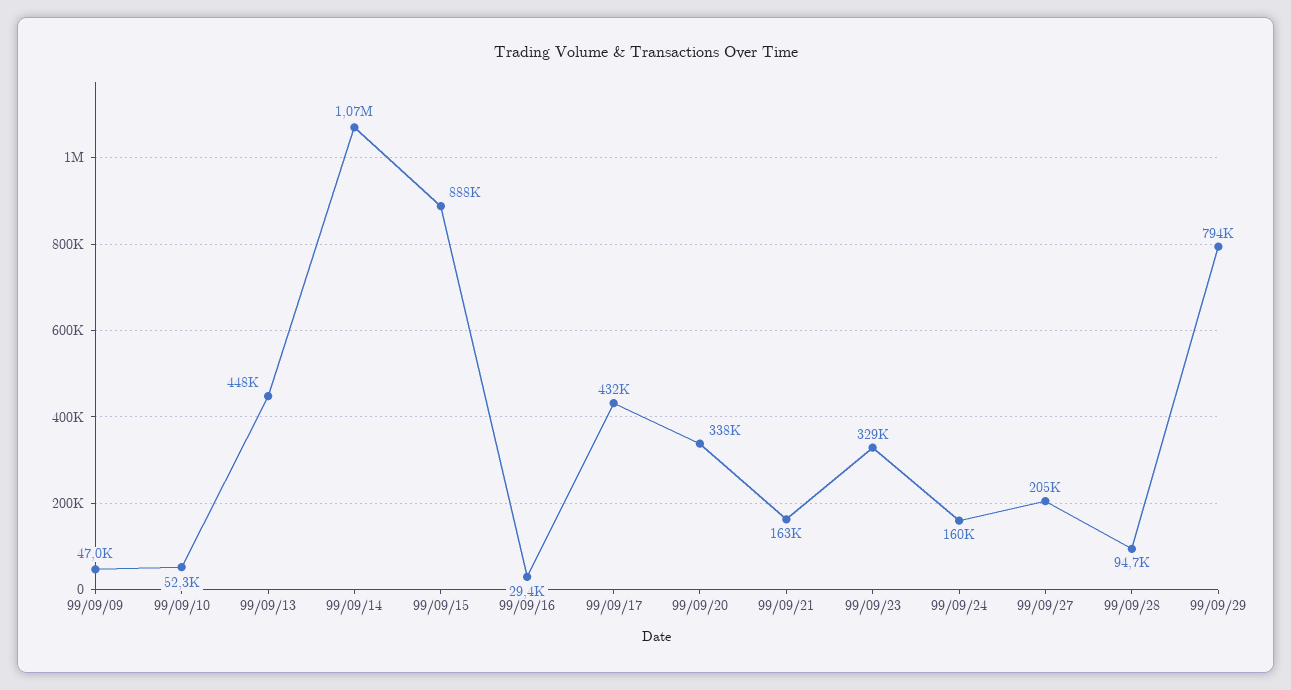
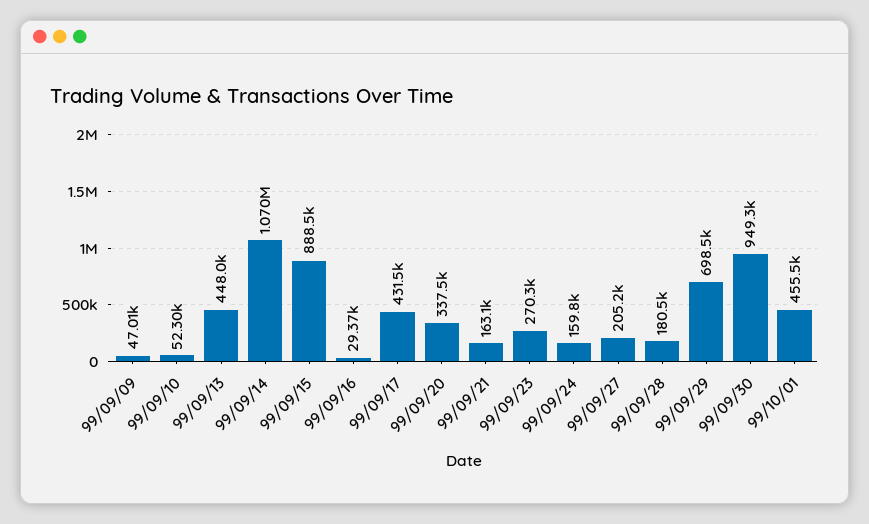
99/09/23: 329000 -> 270300
99/09/28: 94700 -> 180500
99/09/29: 794000 -> 698500
99/09/30: none -> 949300
99/10/01: none -> 455500

